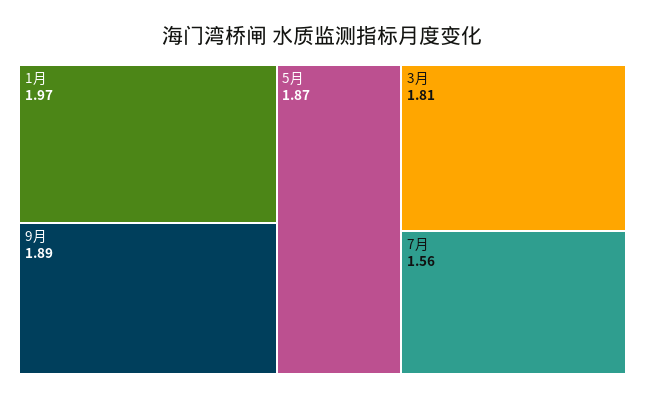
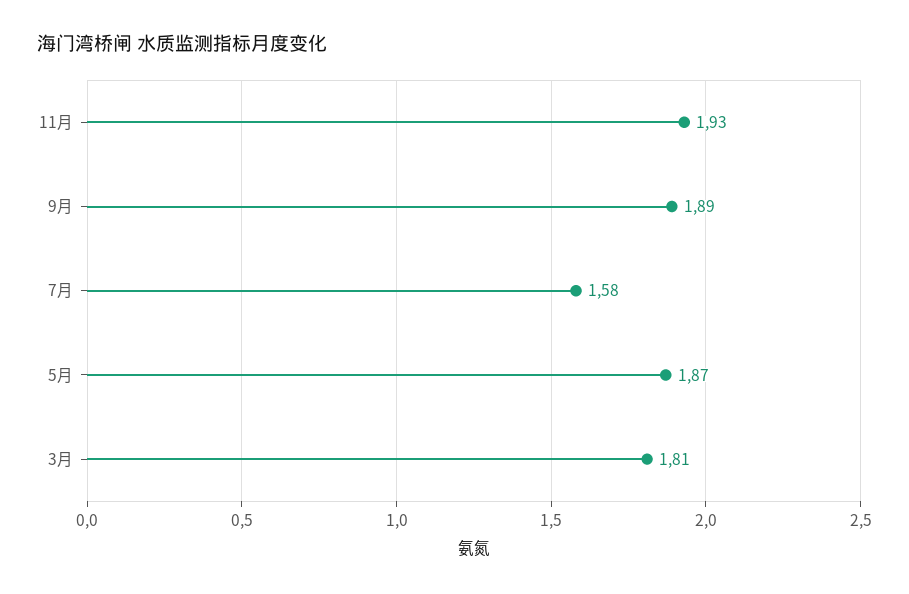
1月: 1.97 -> none
7月: 1.56 -> 1.58
11月: none -> 1.93

